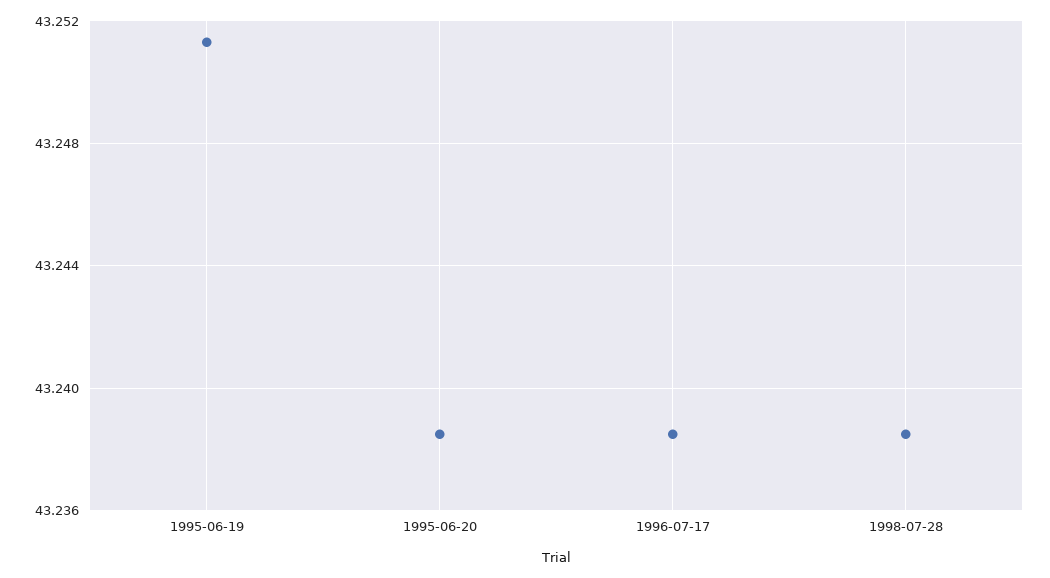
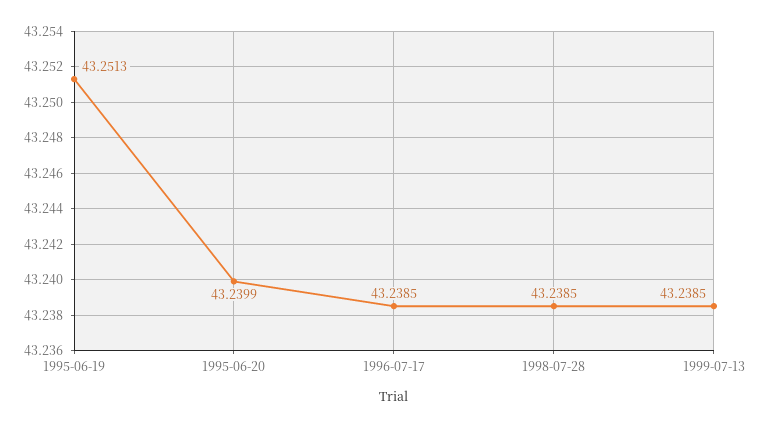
1995-06-20: 43.2385 -> 43.2399
1999-07-13: none -> 43.2385

